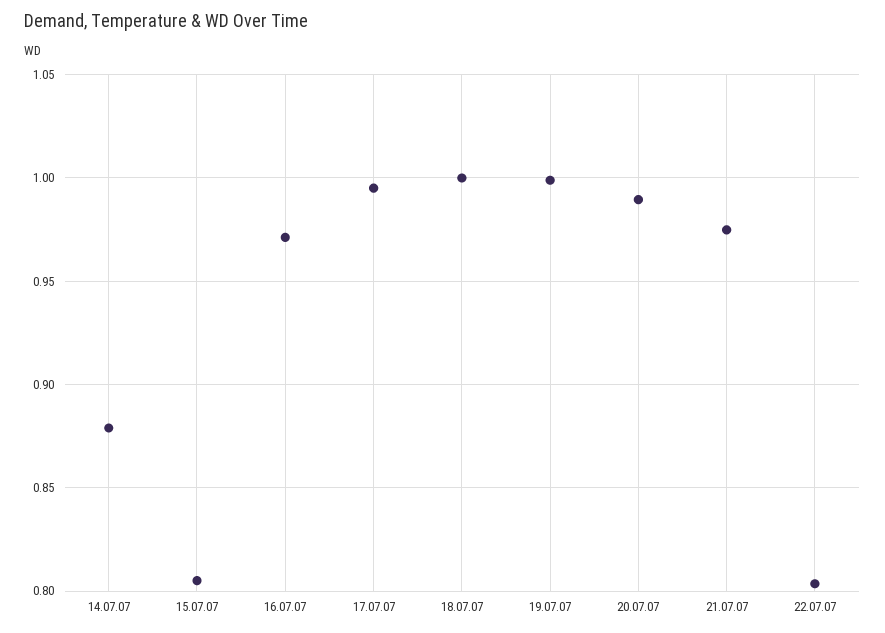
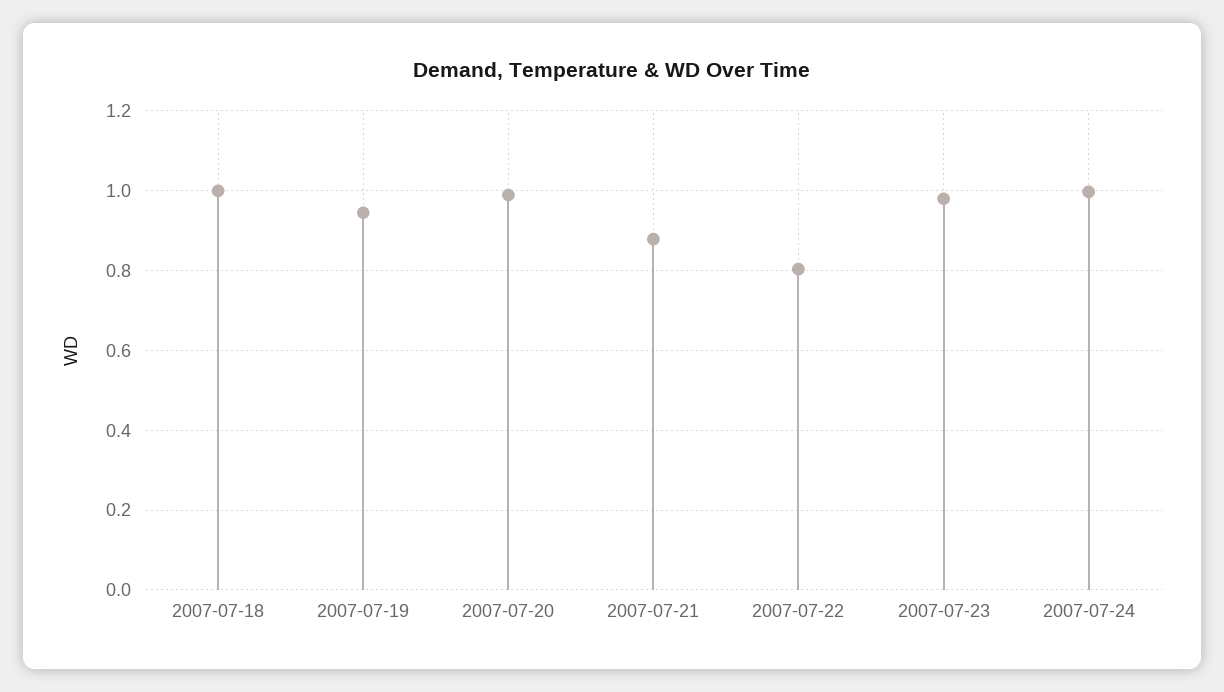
14.07.07: 0.88 -> none
15.07.07: 0.805 -> none
16.07.07: 0.97 -> none
17.07.07: 0.995 -> none
19.07.07: 1 -> 0.94
21.07.07: 0.975 -> 0.88
2007-07-23: none -> 0.98
2007-07-24: none -> 1

